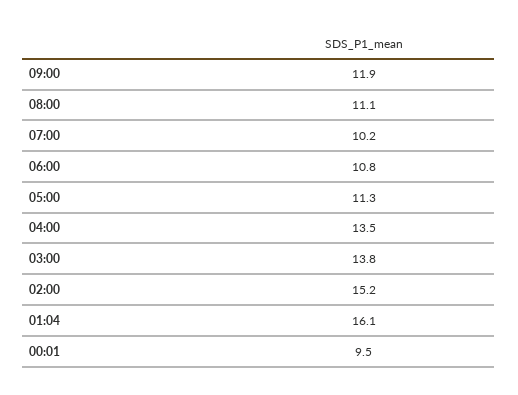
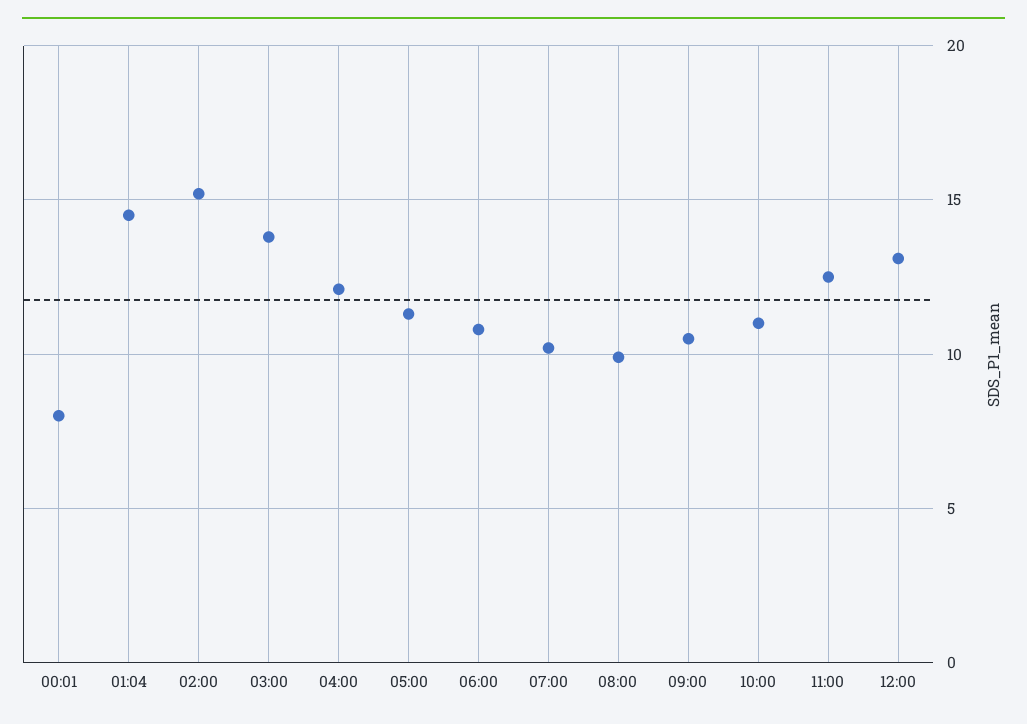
09:00: 11.9 -> 10.5
08:00: 11.1 -> 10
04:00: 13.5 -> 12
01:04: 16.1 -> 14.5
00:01: 9.5 -> 8
10:00: none -> 11
11:00: none -> 12.5
12:00: none -> 13

